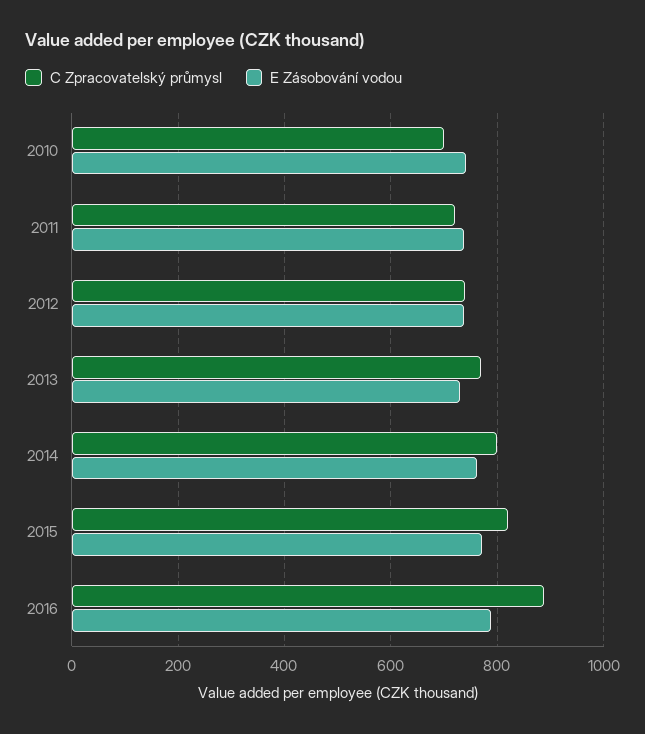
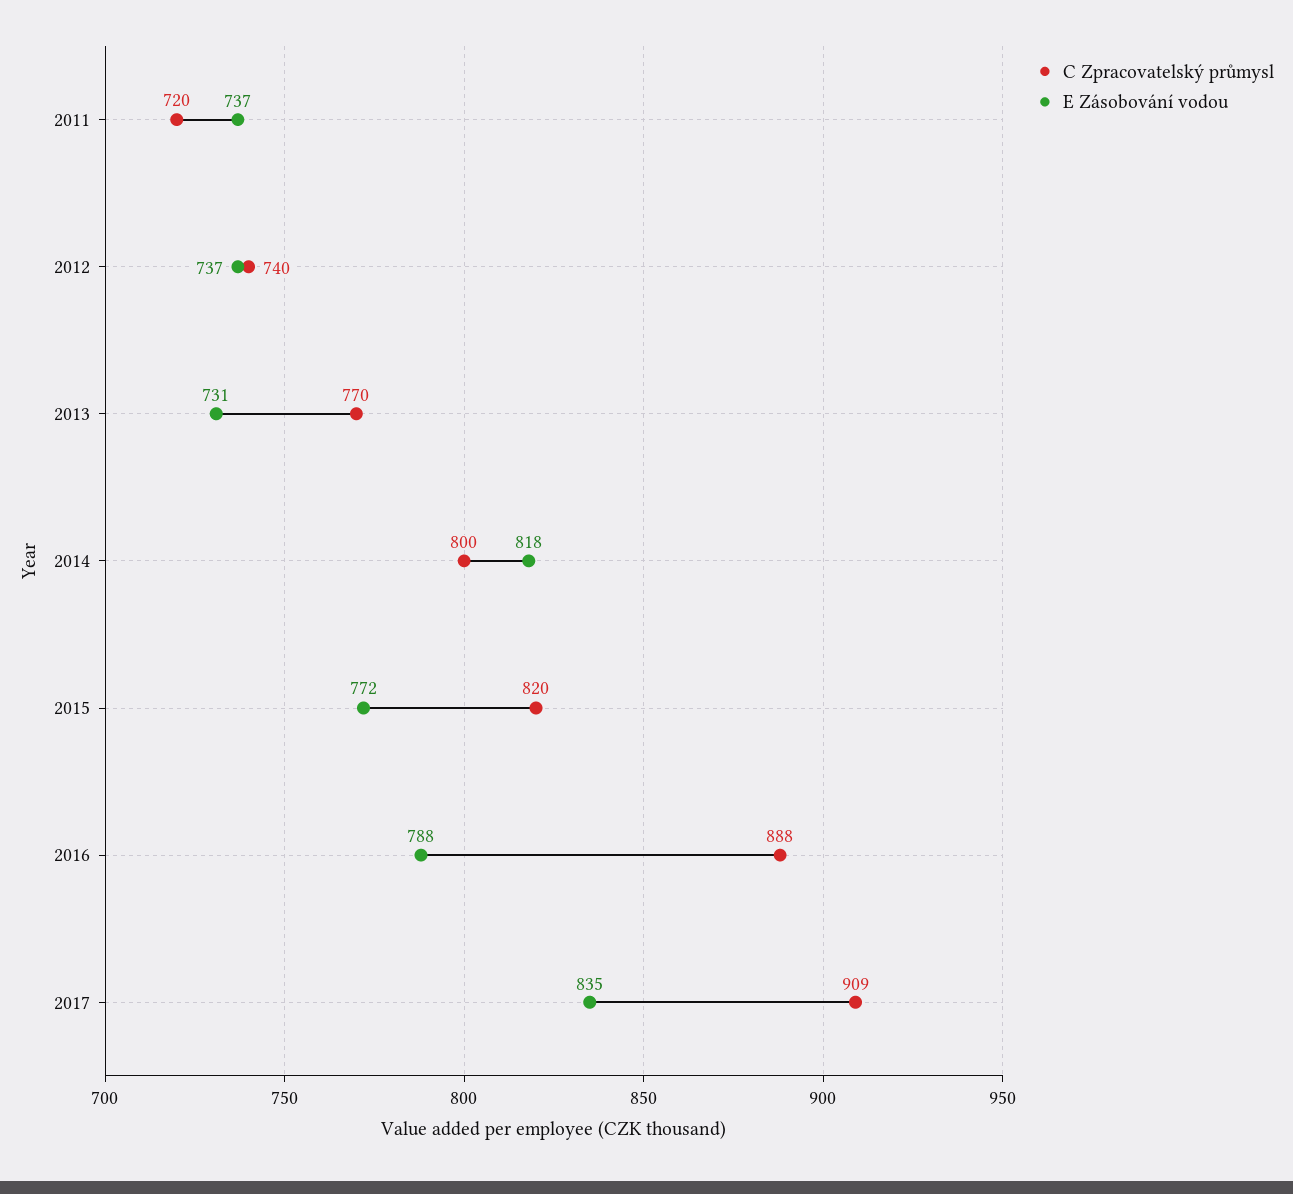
C Zpracovatelský průmysl, 2010: 700 -> none
E Zásobování vodou, 2010: 740 -> none
E Zásobování vodou, 2014: 760 -> 818
C Zpracovatelský průmysl, 2017: none -> 909
E Zásobování vodou, 2017: none -> 835

